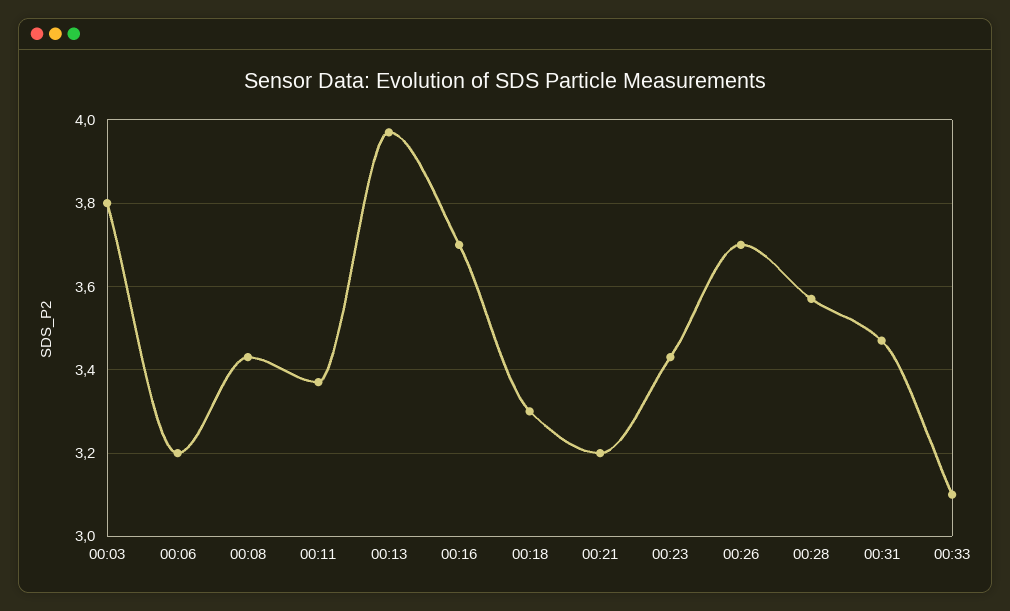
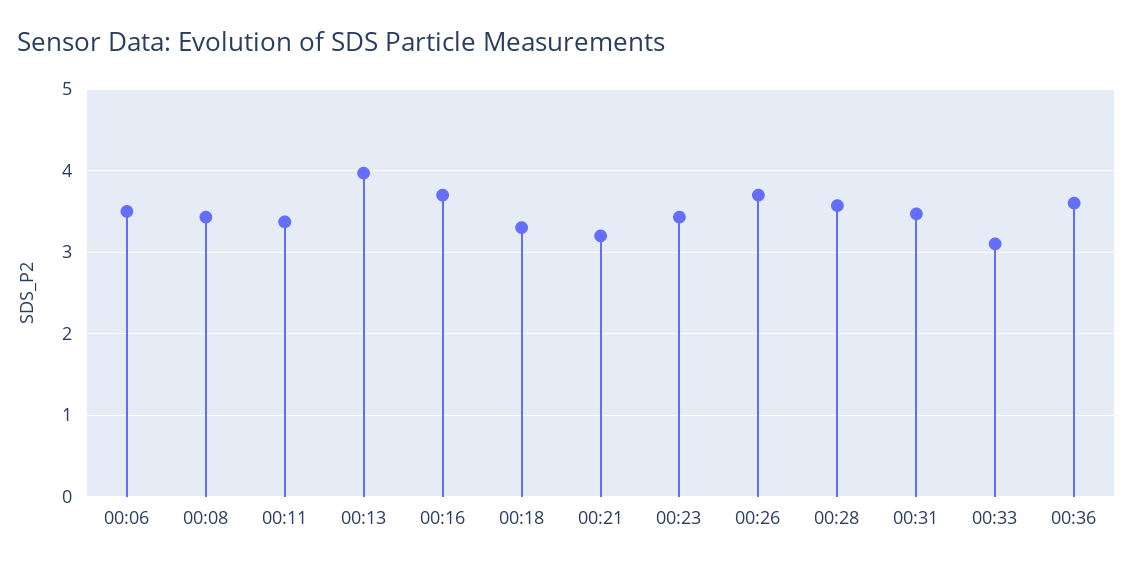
00:03: 3.8 -> none
00:06: 3.2 -> 3.5
00:36: none -> 3.6

